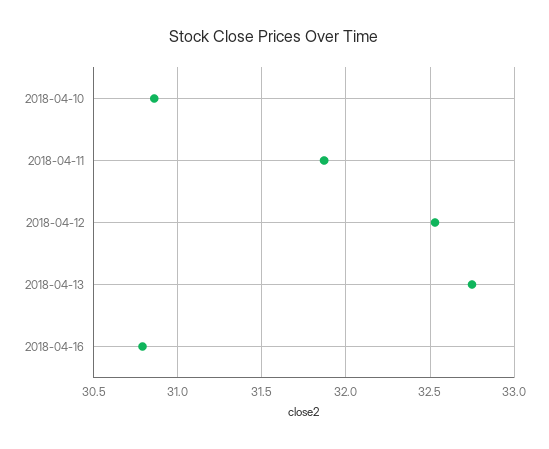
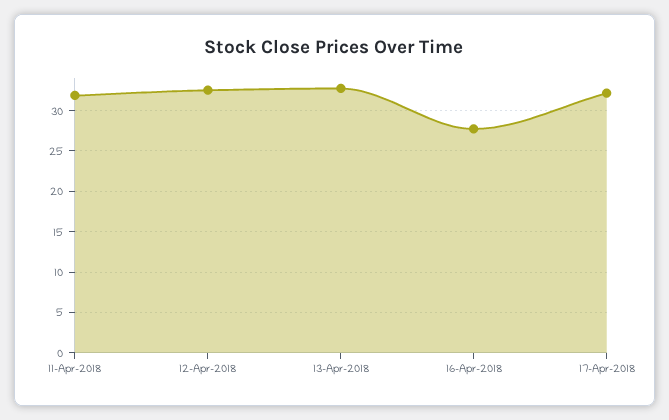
2018-04-10: 30.85 -> none
2018-04-16: 30.8 -> 28
17-Apr-2018: none -> 32

